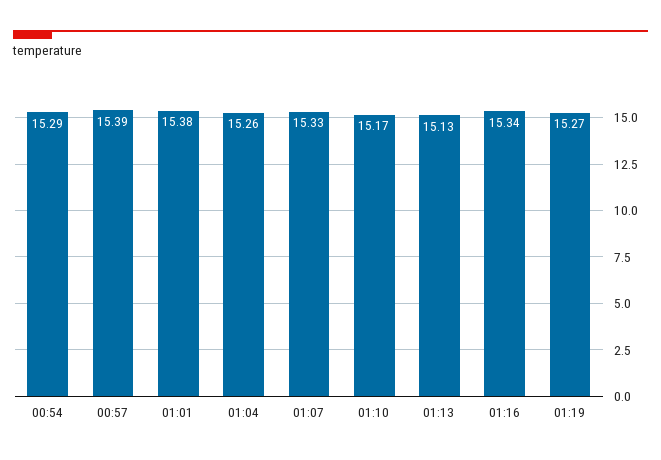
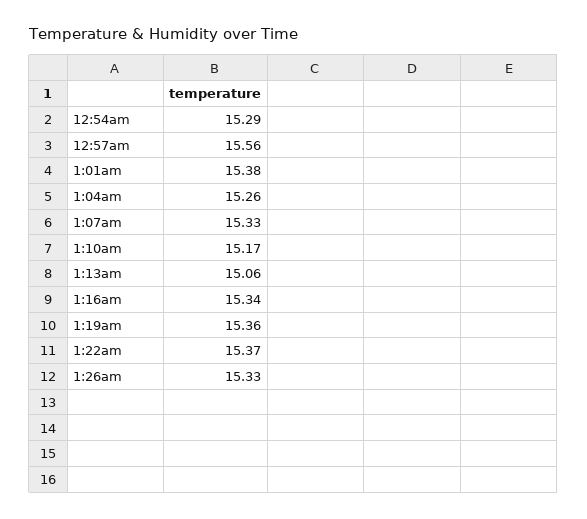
00:57: 15.39 -> 15.56
01:13: 15.13 -> 15.06
01:19: 15.27 -> 15.36
1:22am: none -> 15.37
1:26am: none -> 15.33

